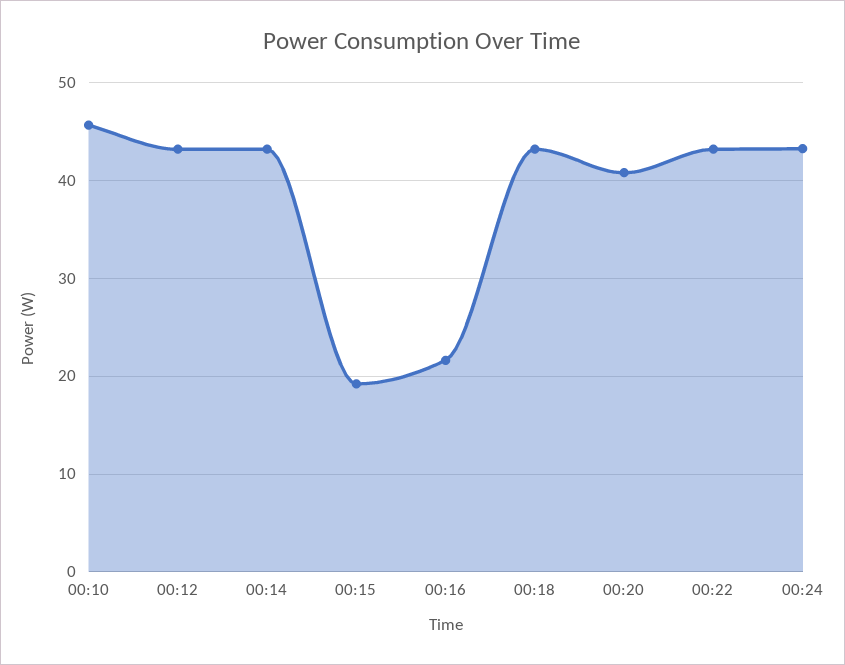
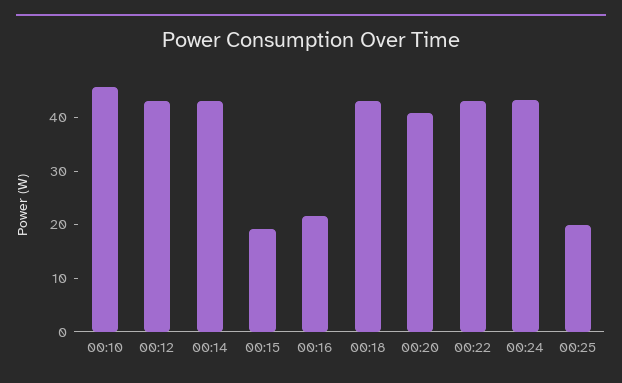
00:25: none -> 20

